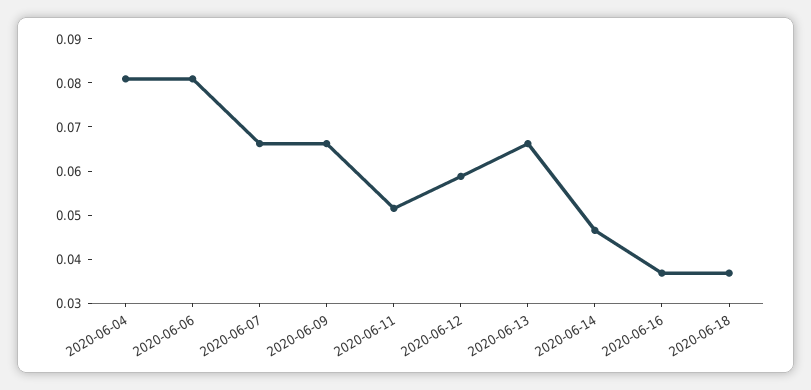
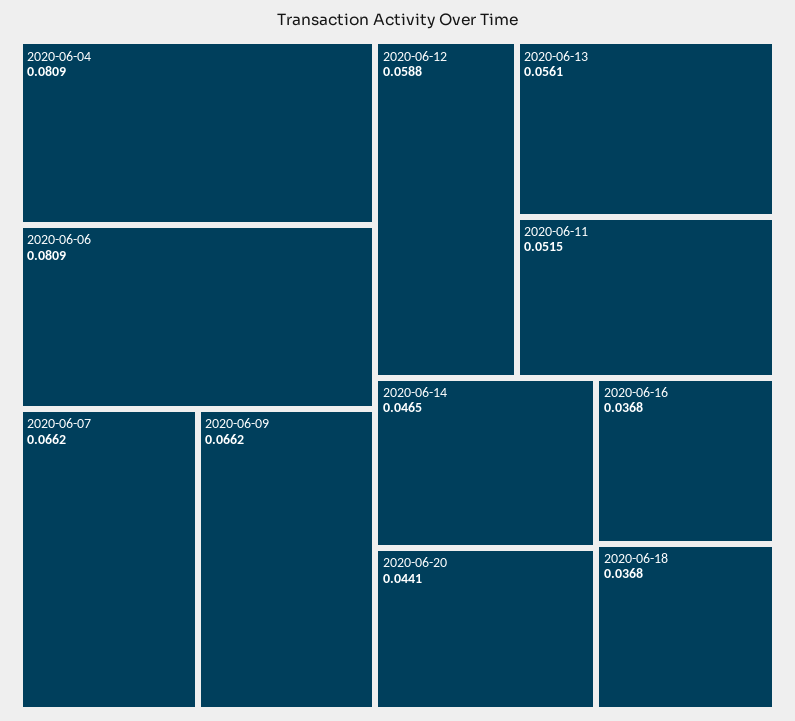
2020-06-13: 0.066 -> 0.0561
2020-06-20: none -> 0.0441

